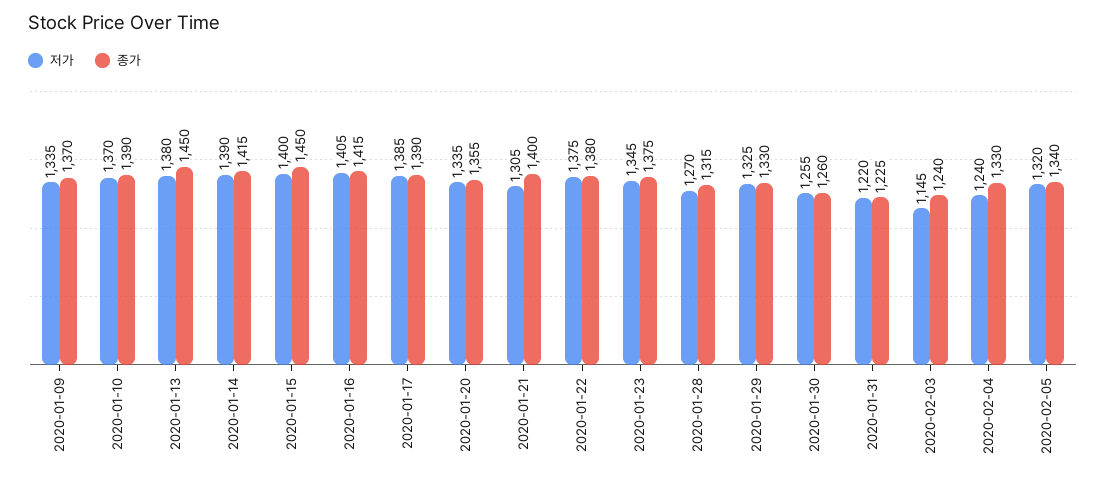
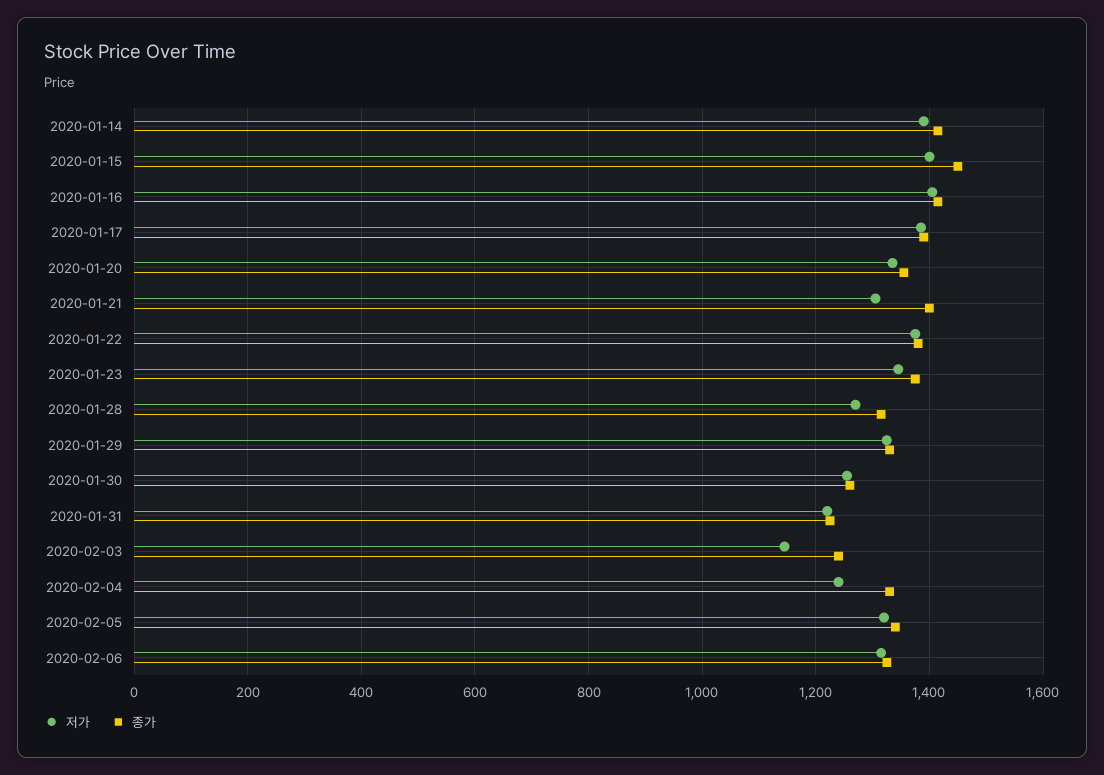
저가, 2020-01-09: 1335 -> none
종가, 2020-01-09: 1370 -> none
저가, 2020-01-10: 1370 -> none
종가, 2020-01-10: 1390 -> none
저가, 2020-01-13: 1380 -> none
종가, 2020-01-13: 1450 -> none
저가, 2020-02-06: none -> 1320
종가, 2020-02-06: none -> 1320

